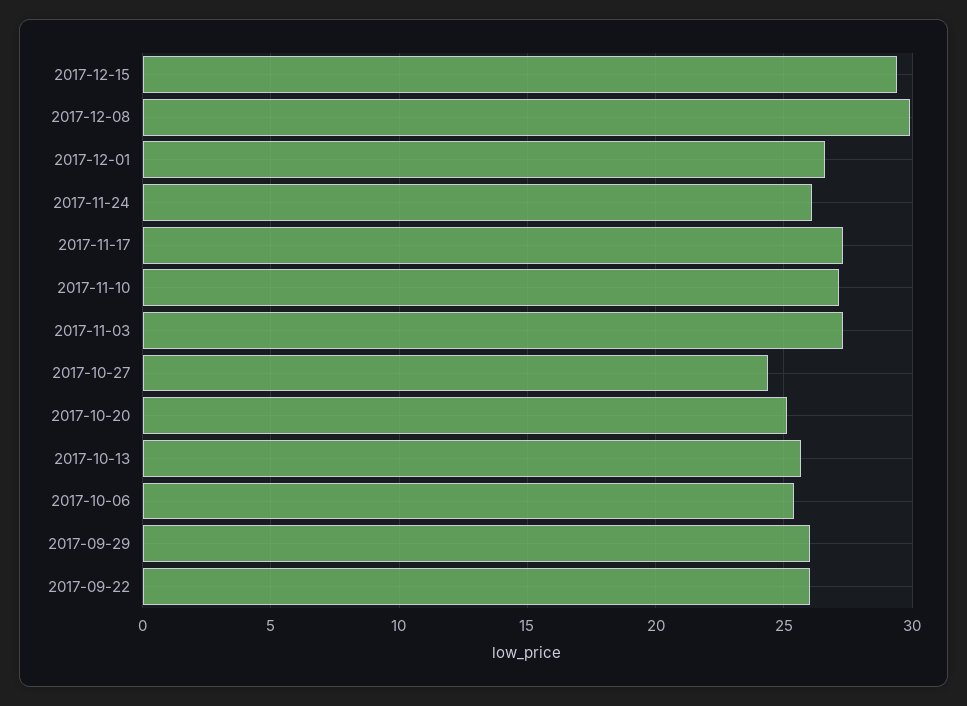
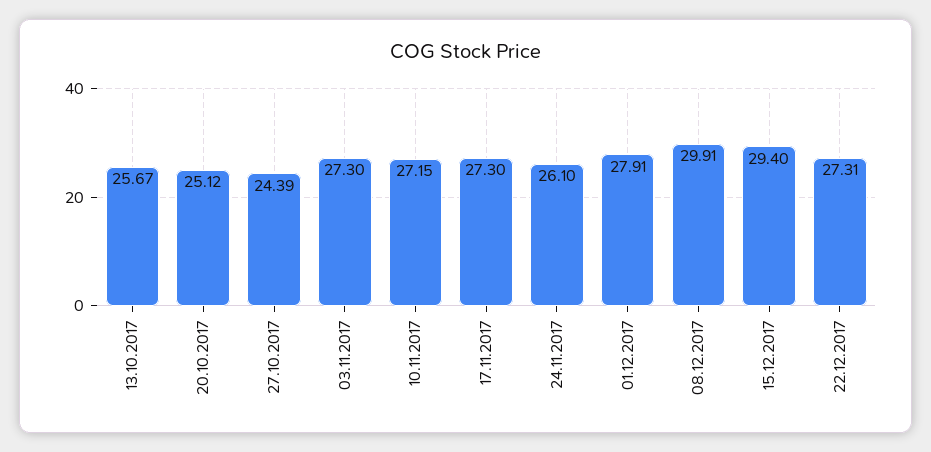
2017-12-01: 26.5 -> 27.91
2017-10-06: 25.5 -> none
2017-09-29: 26 -> none
2017-09-22: 26 -> none
22.12.2017: none -> 27.31

